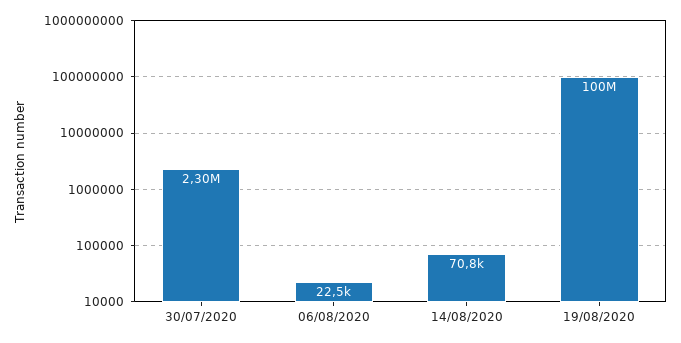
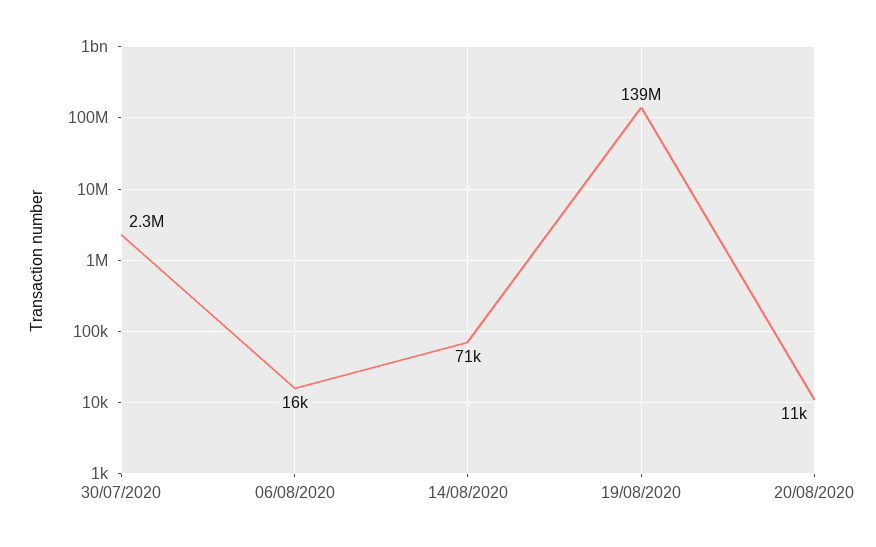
06/08/2020: 22500 -> 16000
19/08/2020: 100000000 -> 139000000
20/08/2020: none -> 11000

